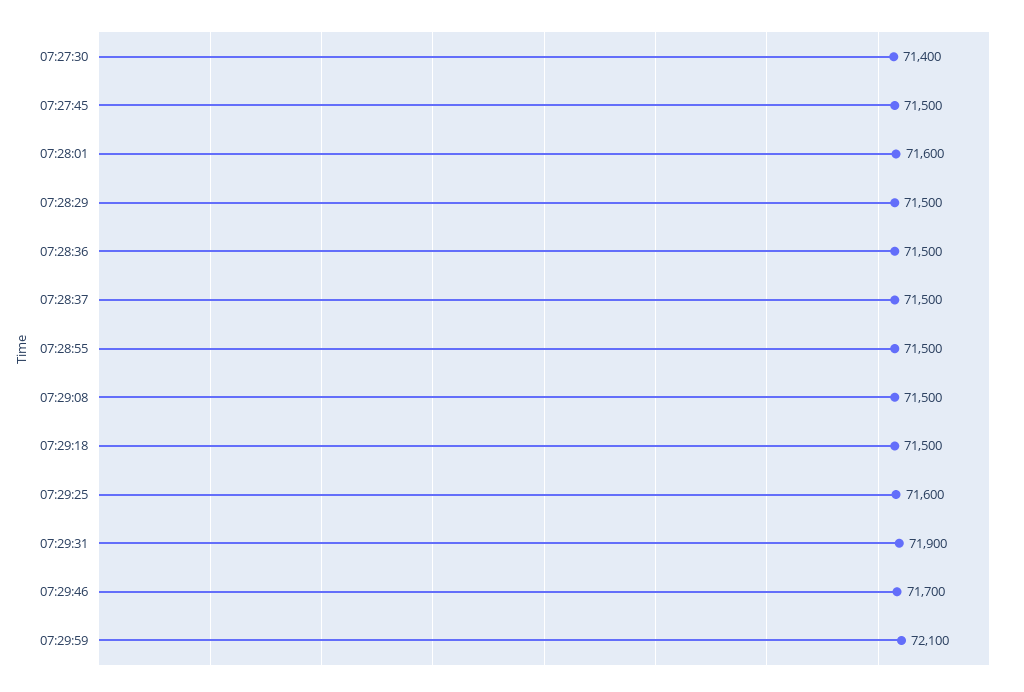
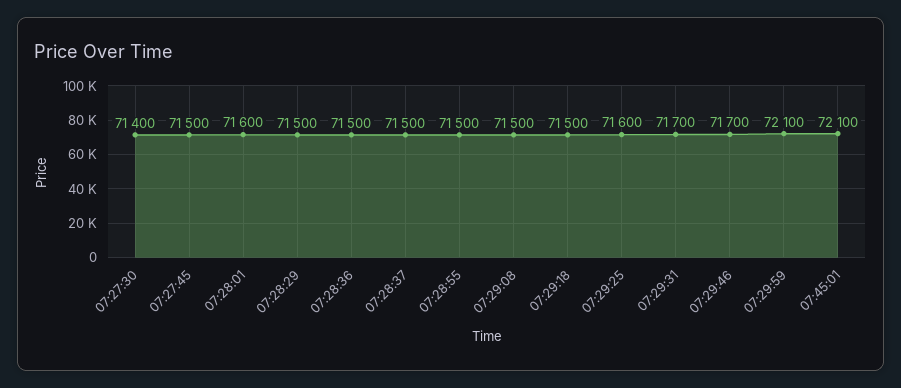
07:29:31: 71900 -> 71700
07:45:01: none -> 72100

